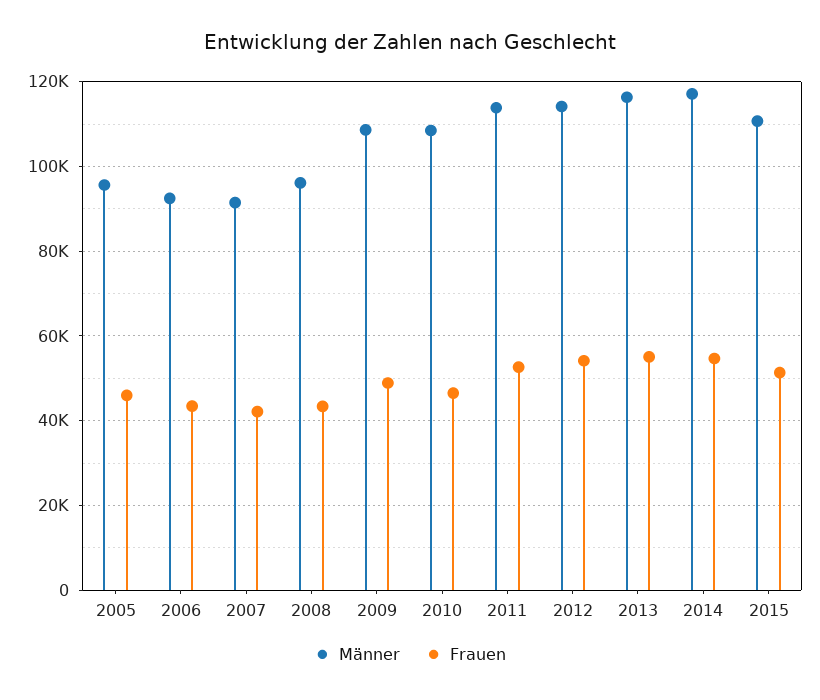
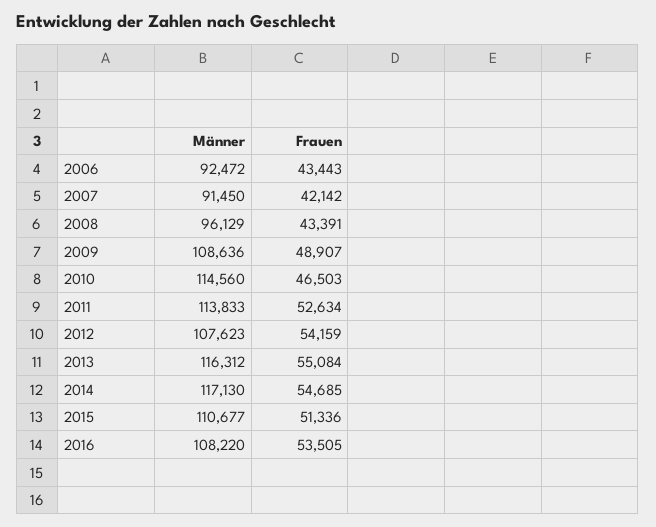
Männer, 2005: 96000 -> none
Frauen, 2005: 46000 -> none
Männer, 2010: 108000 -> 114560
Männer, 2012: 114000 -> 107623
Männer, 2016: none -> 108220
Frauen, 2016: none -> 53505

